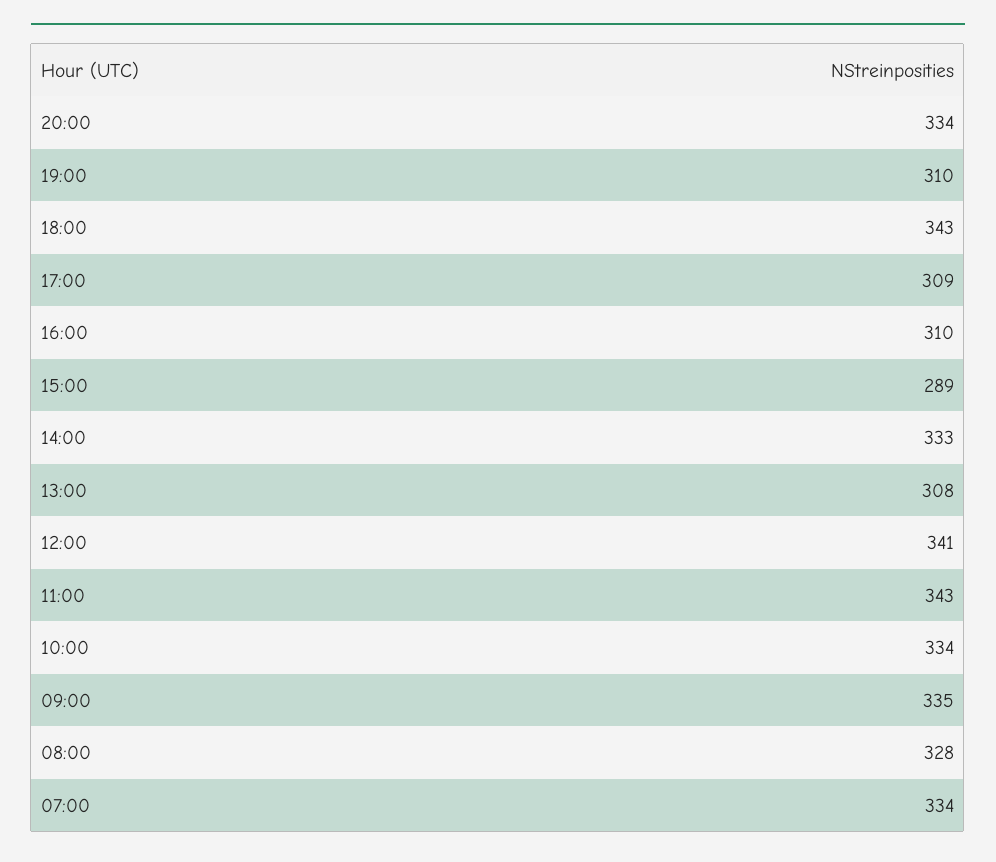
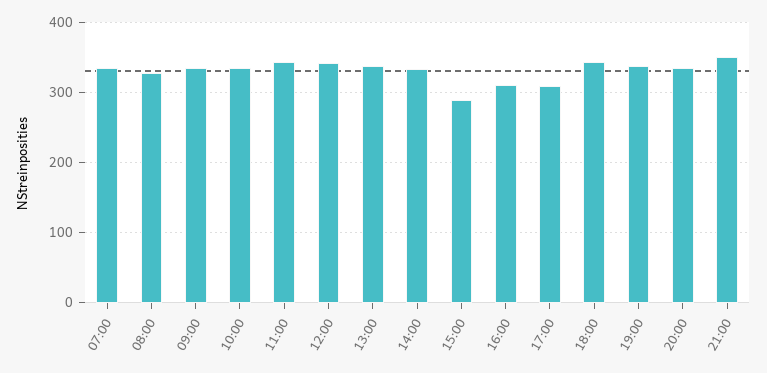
19:00: 310 -> 340
13:00: 308 -> 340
21:00: none -> 350

